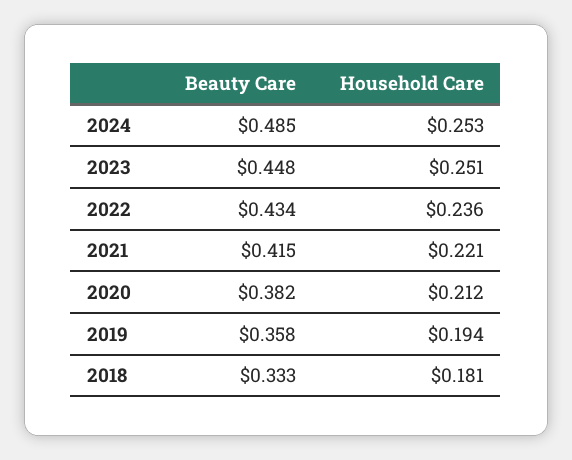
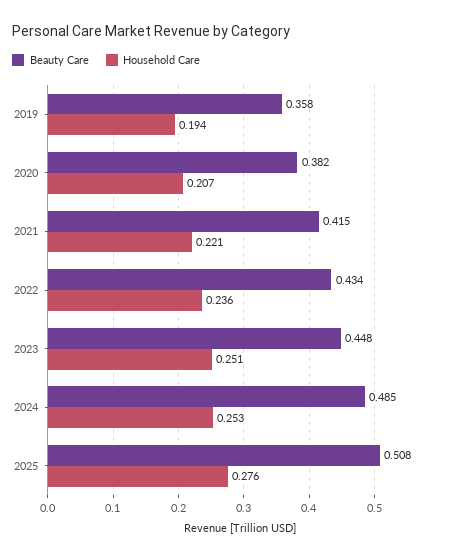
Household Care, 2020: 0.212 -> 0.207
Beauty Care, 2018: 0.333 -> none
Household Care, 2018: 0.181 -> none
Beauty Care, 2025: none -> 0.508
Household Care, 2025: none -> 0.276

